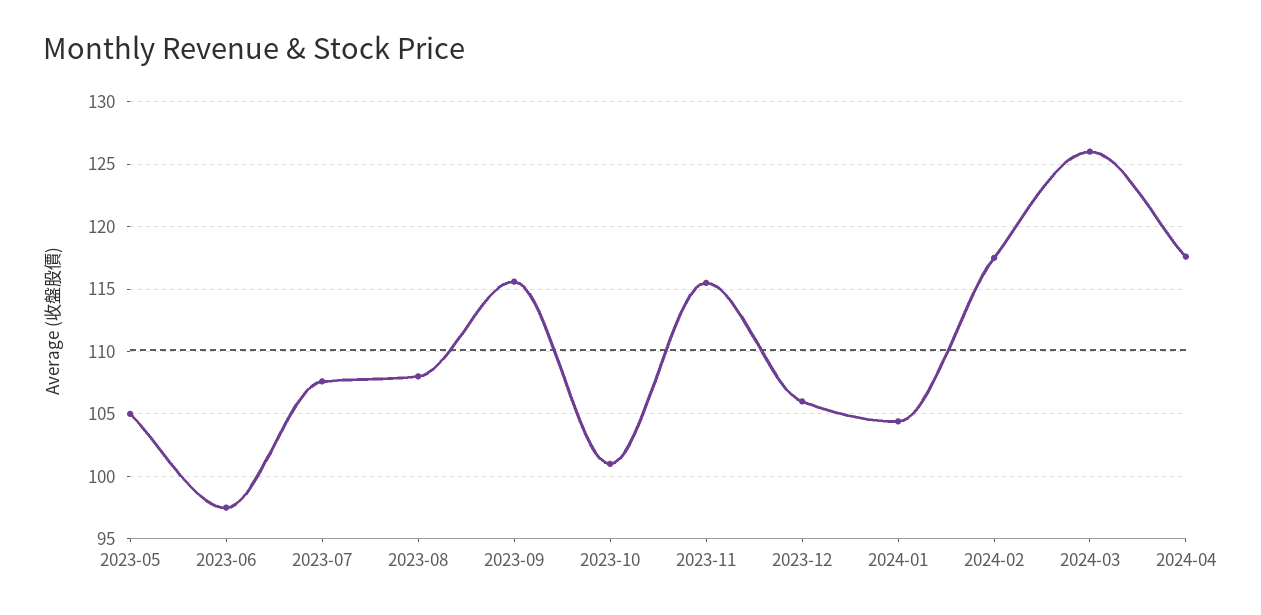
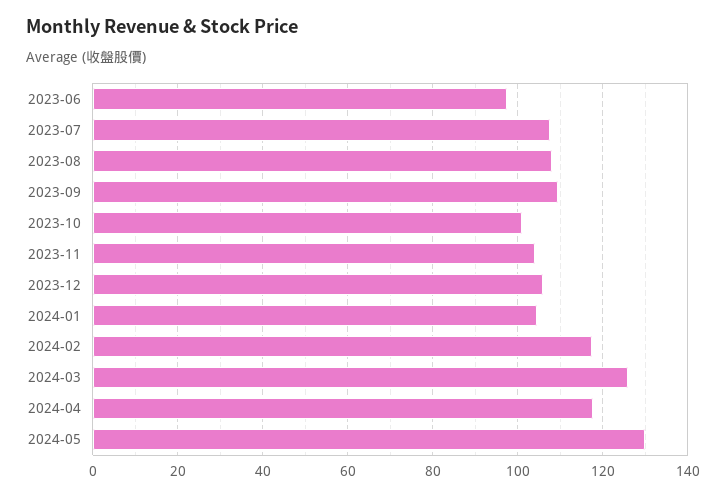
2023-05: 105 -> none
2023-09: 115.5 -> 110
2023-11: 115.5 -> 104
2024-05: none -> 130

